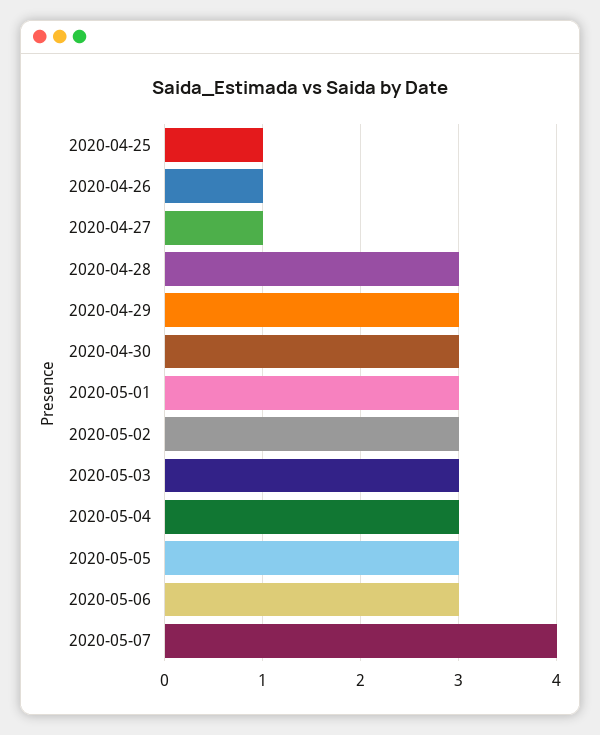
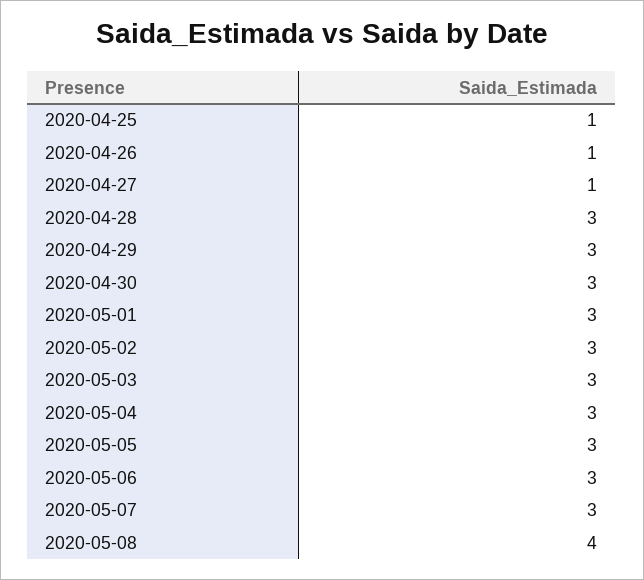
2020-05-07: 4 -> 3
2020-05-08: none -> 4

